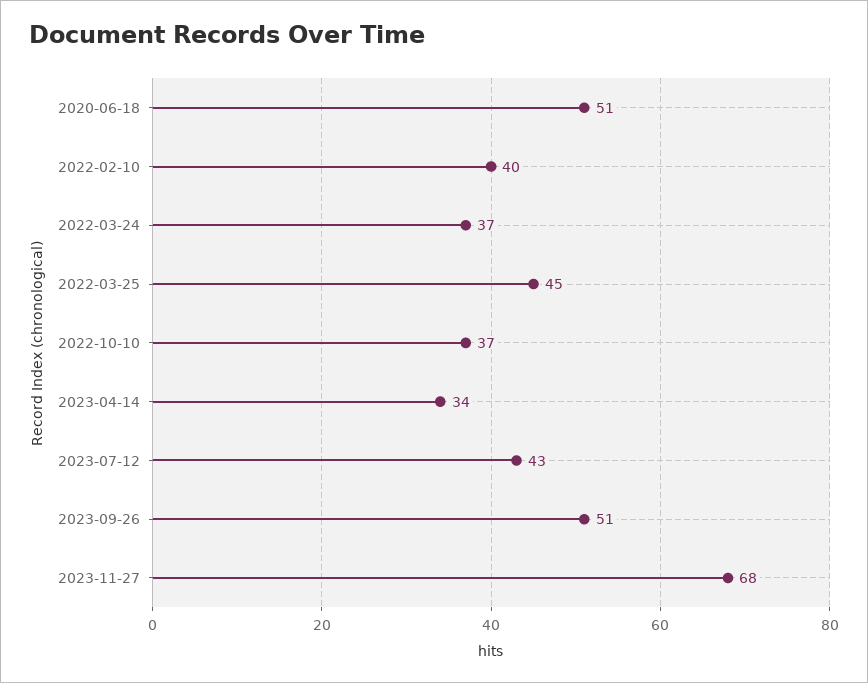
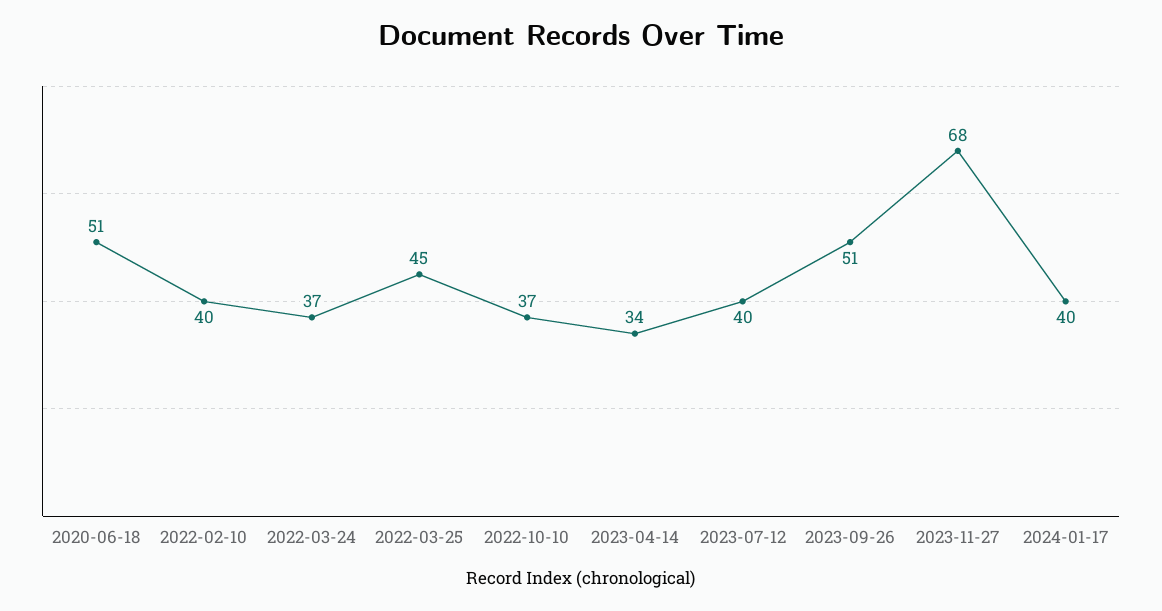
2023-07-12: 43 -> 40
2024-01-17: none -> 40

